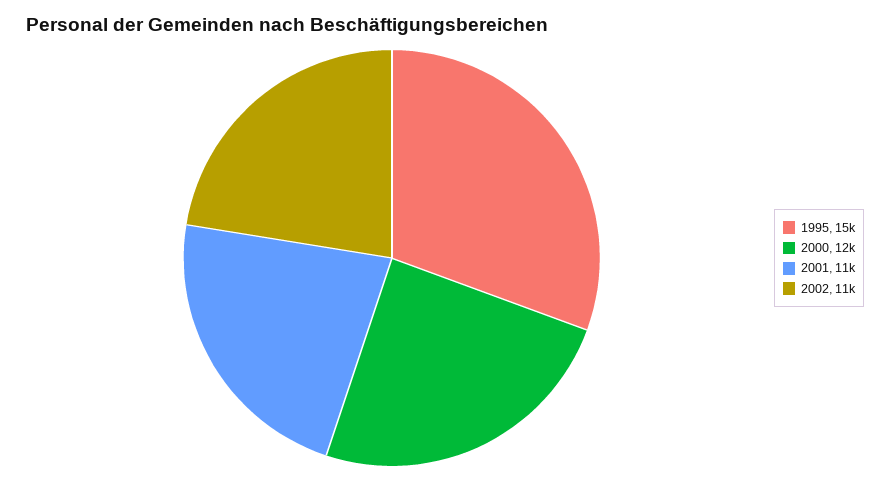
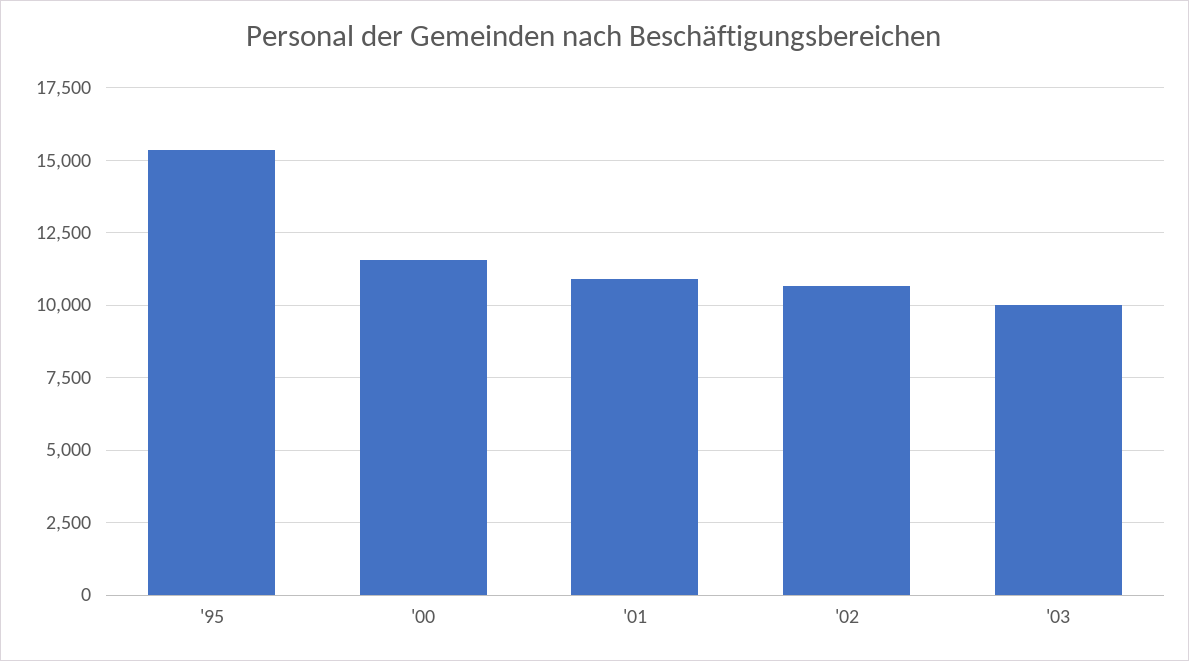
'03: none -> 10000

